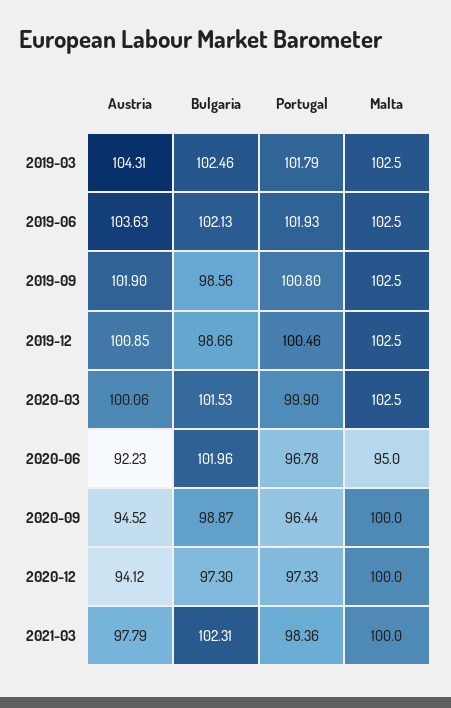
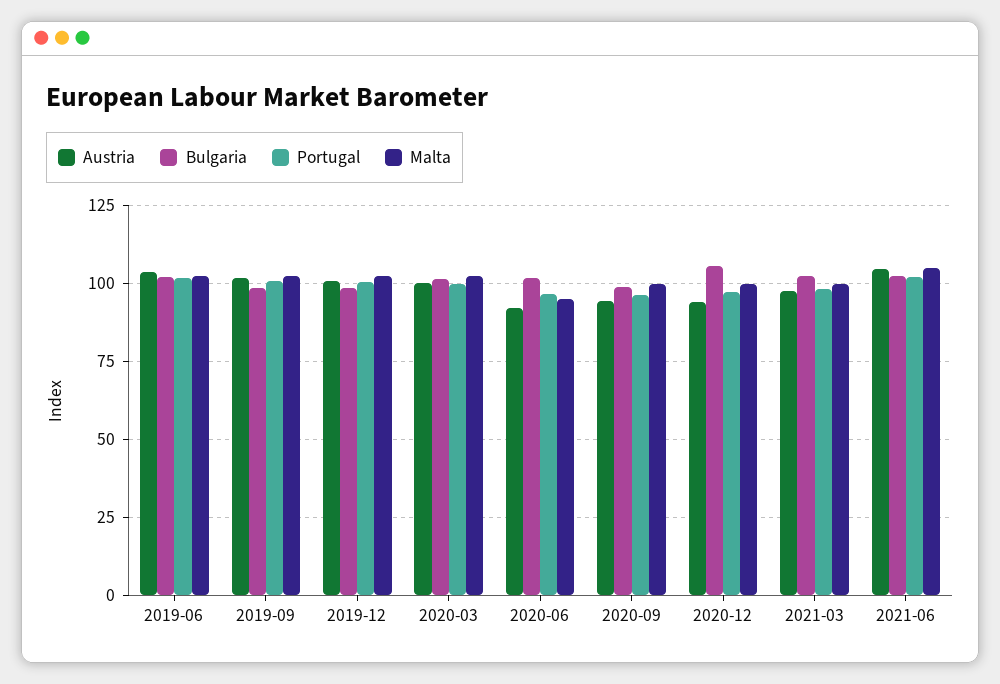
Austria, 2019-03: 104.31 -> none
Bulgaria, 2019-03: 102.46 -> none
Portugal, 2019-03: 101.79 -> none
Malta, 2019-03: 102.5 -> none
Bulgaria, 2020-12: 97.3 -> 105
Austria, 2021-06: none -> 105
Bulgaria, 2021-06: none -> 102.5
Portugal, 2021-06: none -> 102.5
Malta, 2021-06: none -> 105

